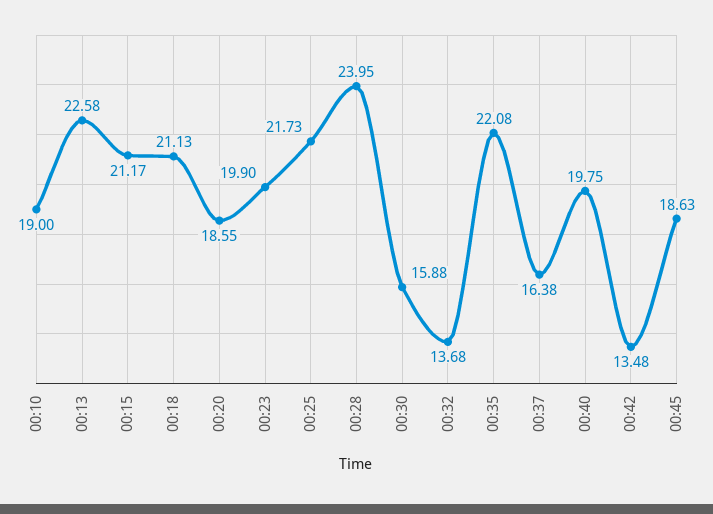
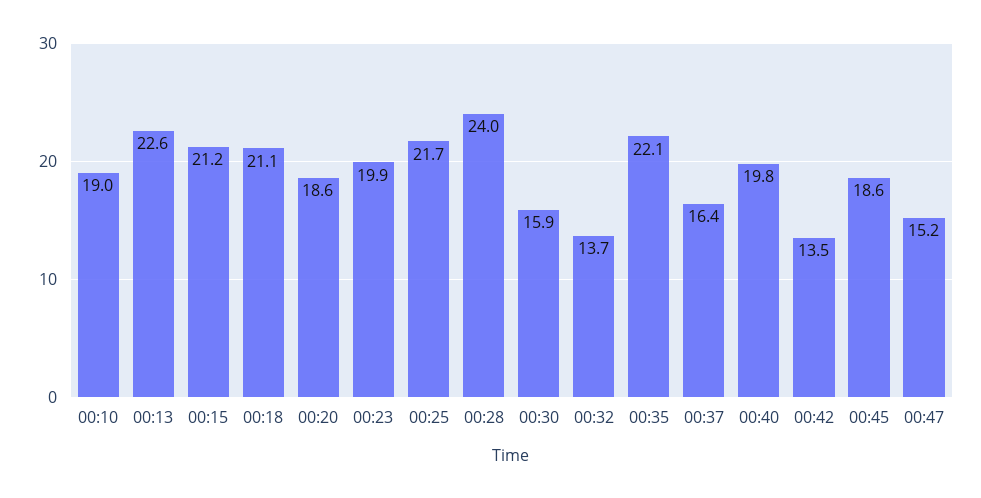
00:47: none -> 15.2

